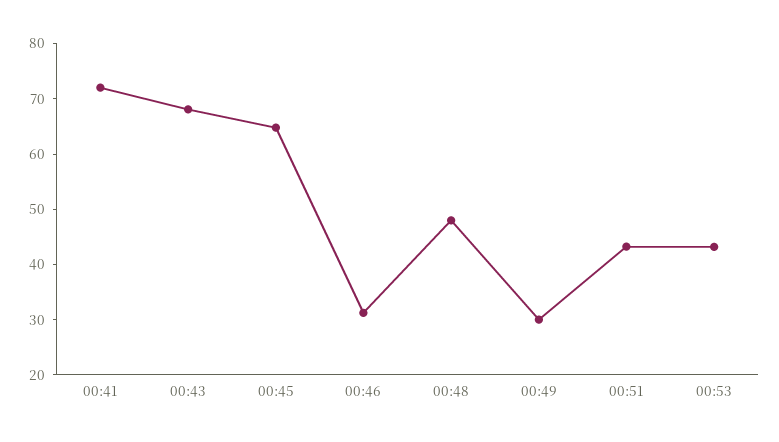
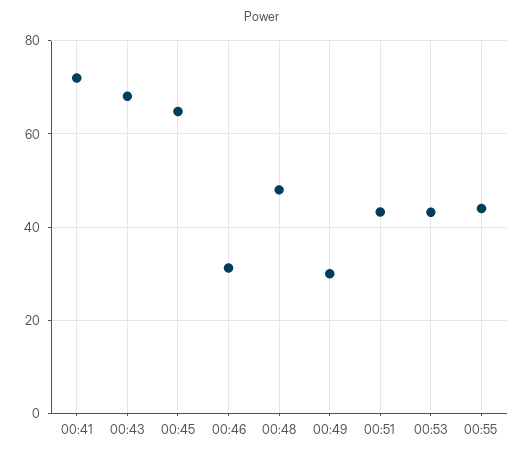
00:55: none -> 44

